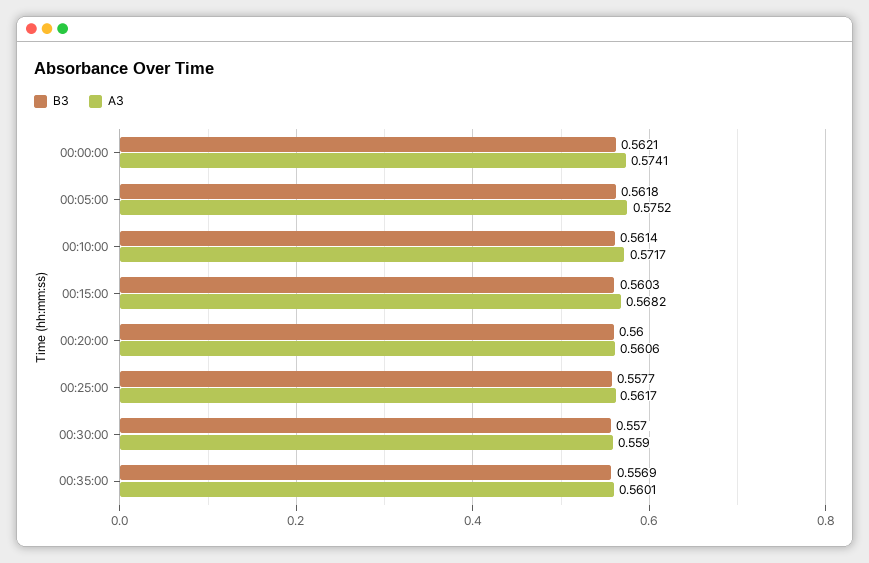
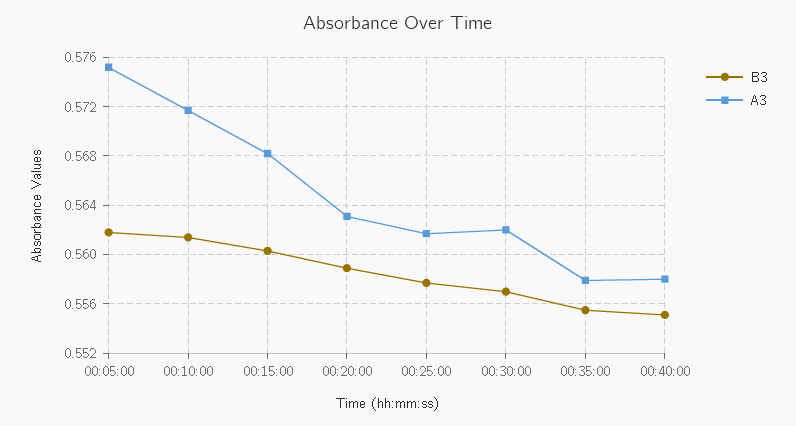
B3, 00:00:00: 0.5621 -> none
A3, 00:00:00: 0.5741 -> none
B3, 00:20:00: 0.56 -> 0.559
A3, 00:20:00: 0.5606 -> 0.563
A3, 00:30:00: 0.559 -> 0.562
B3, 00:35:00: 0.5569 -> 0.5555
A3, 00:35:00: 0.5601 -> 0.558
B3, 00:40:00: none -> 0.555
A3, 00:40:00: none -> 0.558

